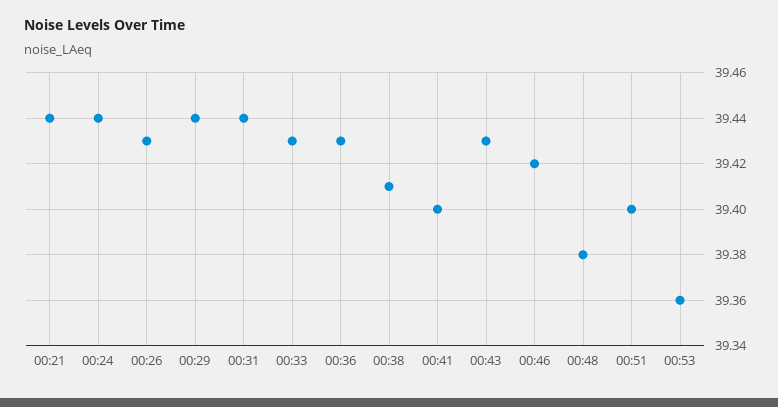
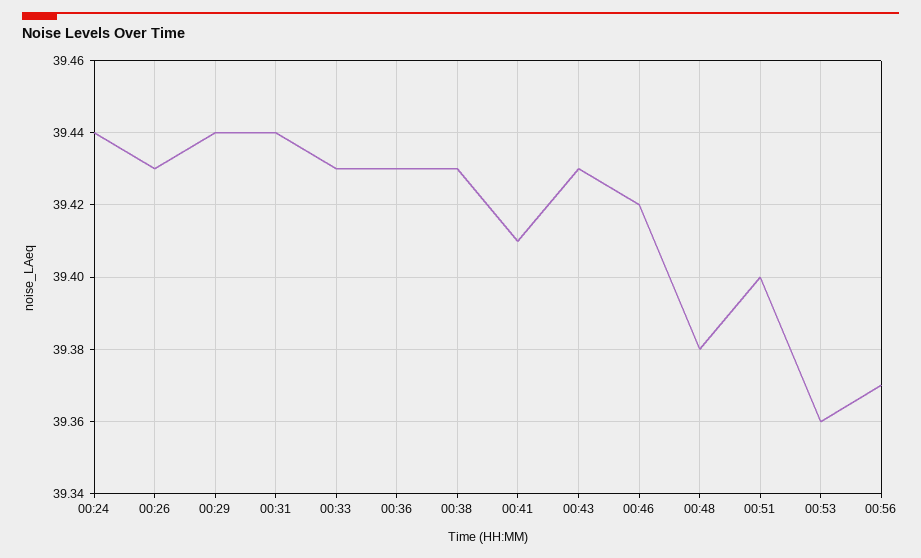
00:21: 39.44 -> none
00:38: 39.41 -> 39.43
00:41: 39.4 -> 39.41
00:56: none -> 39.37

